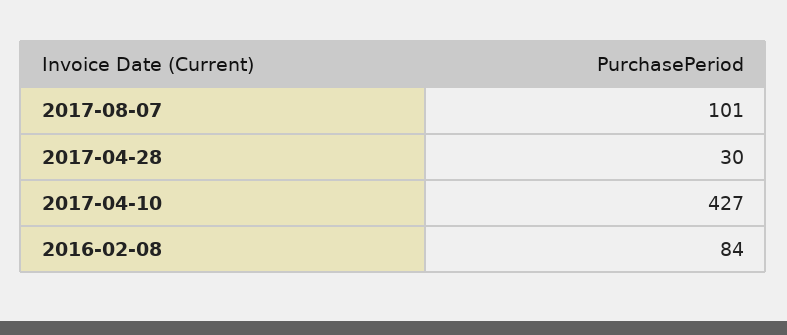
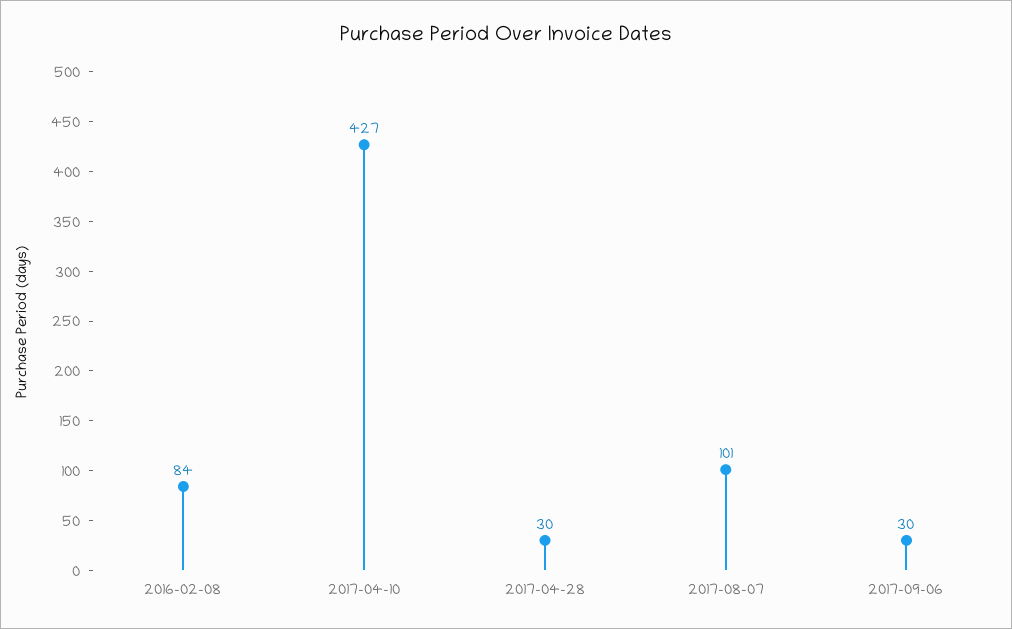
2017-09-06: none -> 30

